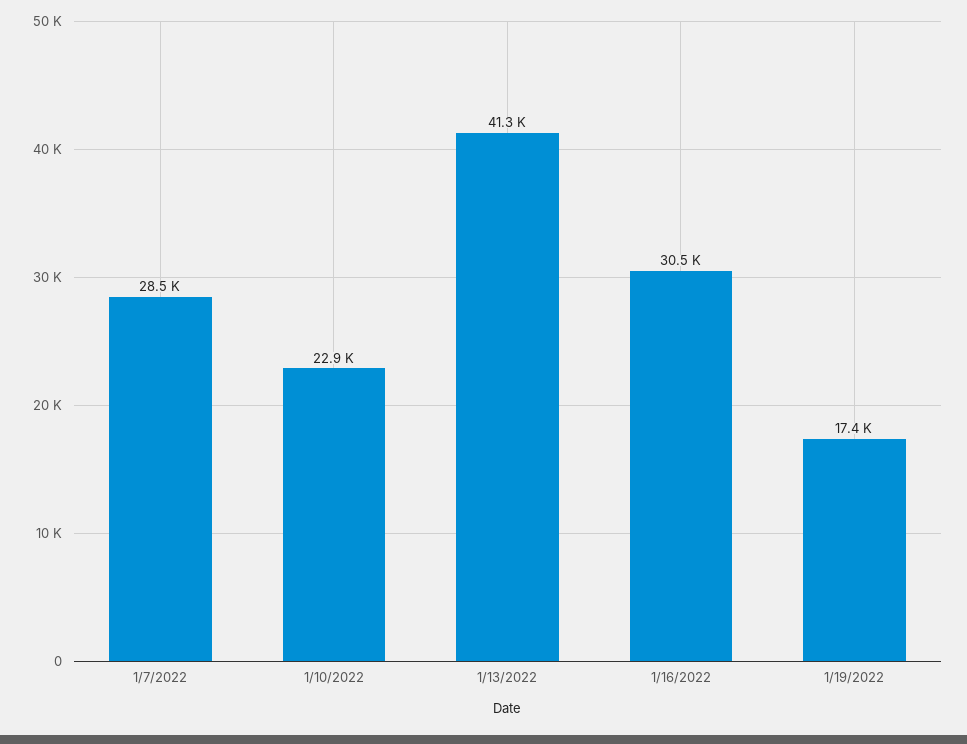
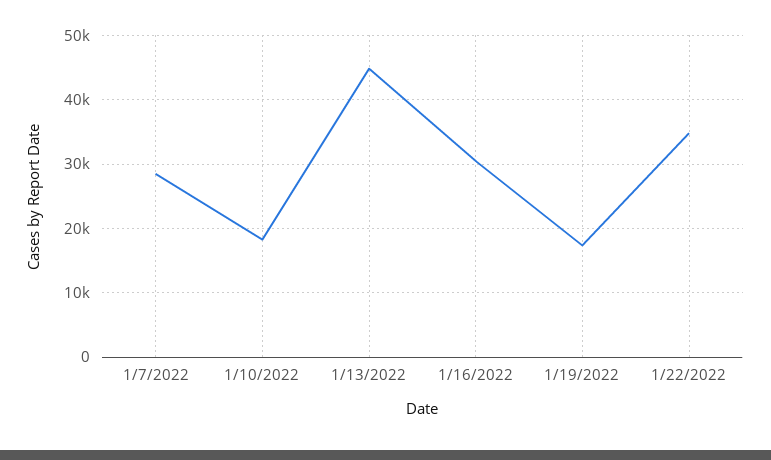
1/10/2022: 22900 -> 18000
1/13/2022: 41300 -> 45000
1/22/2022: none -> 35000

